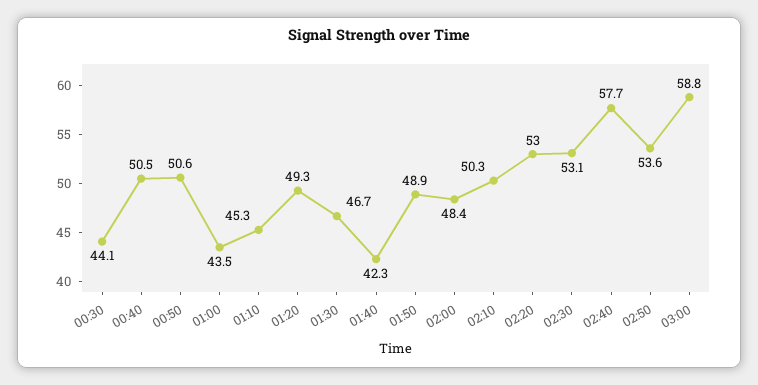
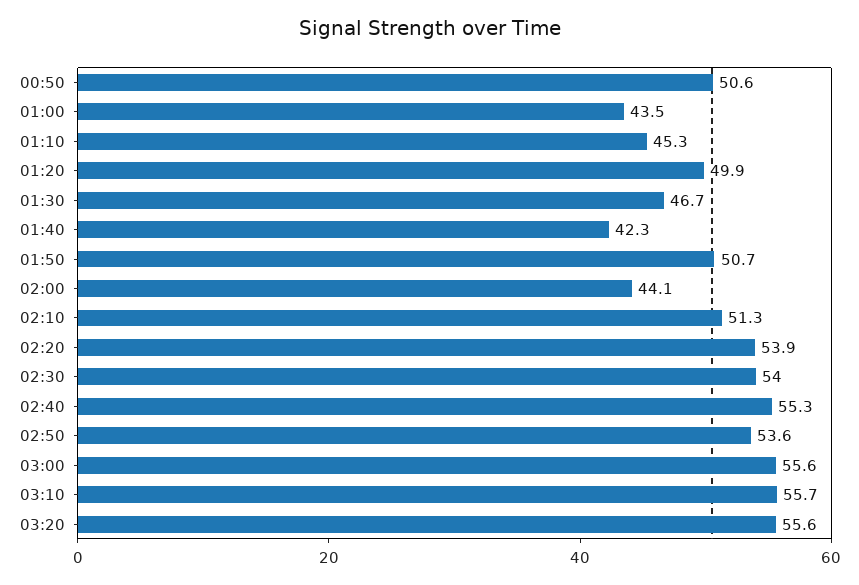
00:30: 44.1 -> none
00:40: 50.5 -> none
01:20: 49.3 -> 49.9
01:50: 48.9 -> 50.7
02:00: 48.4 -> 44.1
02:10: 50.3 -> 51.3
02:20: 53 -> 53.9
02:30: 53.1 -> 54
02:40: 57.7 -> 55.3
03:00: 58.8 -> 55.6
03:10: none -> 55.7
03:20: none -> 55.6

